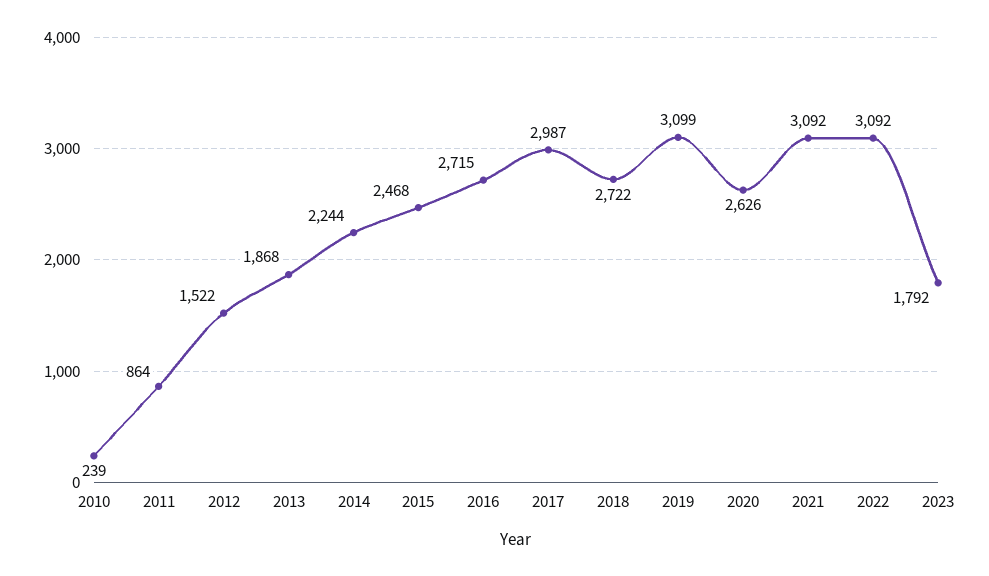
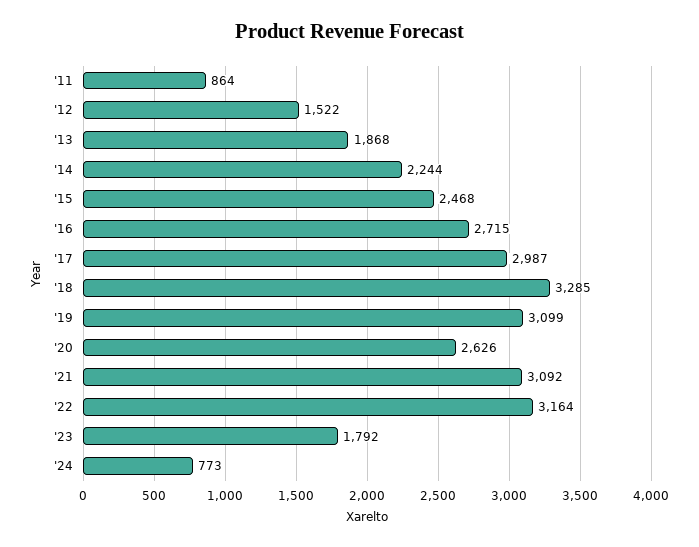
2010: 239 -> none
2018: 2722 -> 3285
2022: 3092 -> 3164
'24: none -> 773

